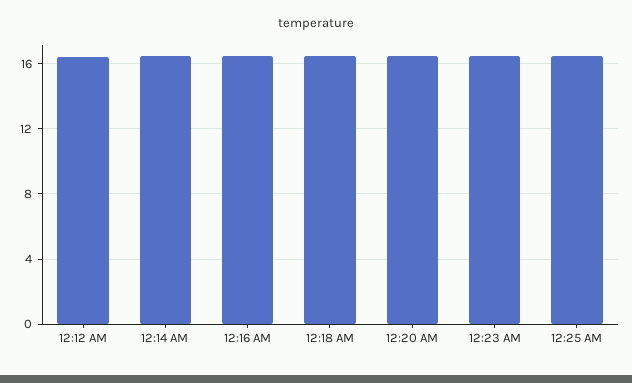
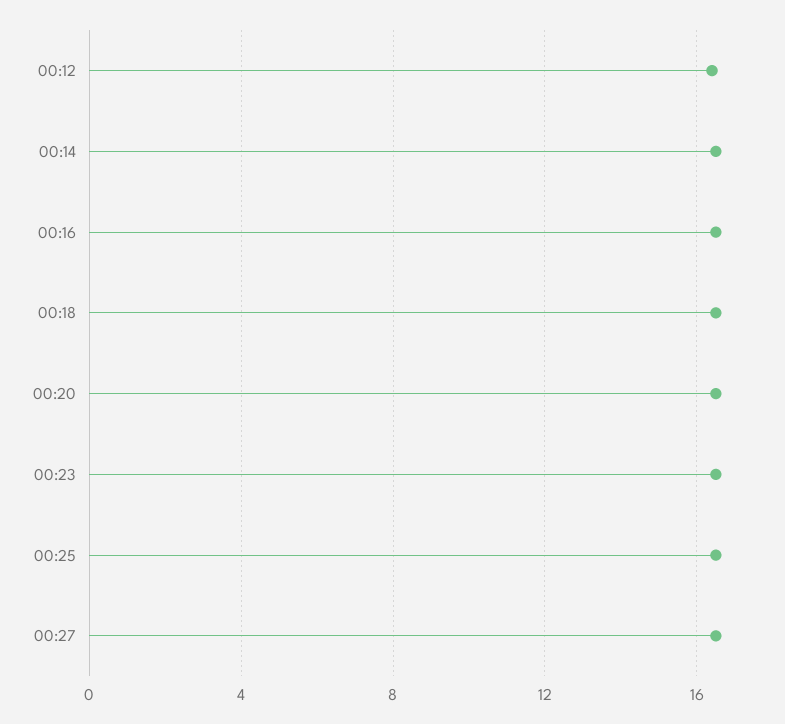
00:27: none -> 16.5

